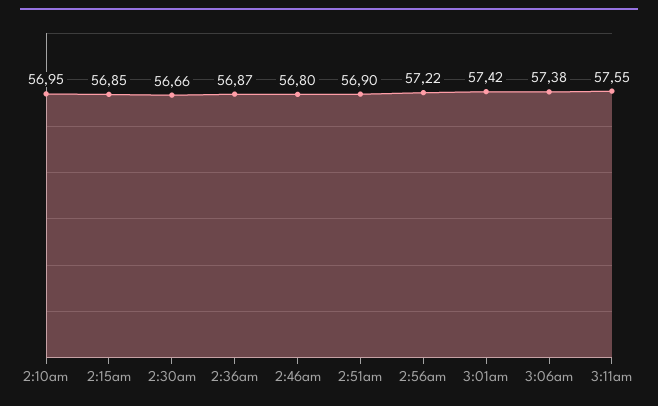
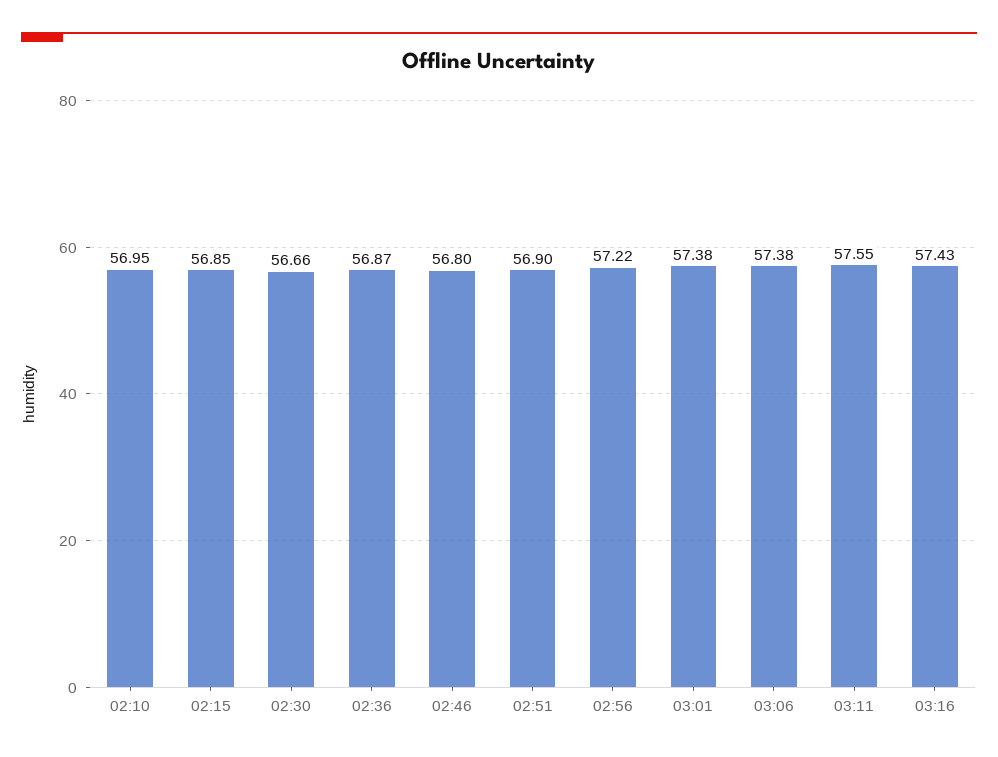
3:01am: 57.42 -> 57.38
03:16: none -> 57.43

